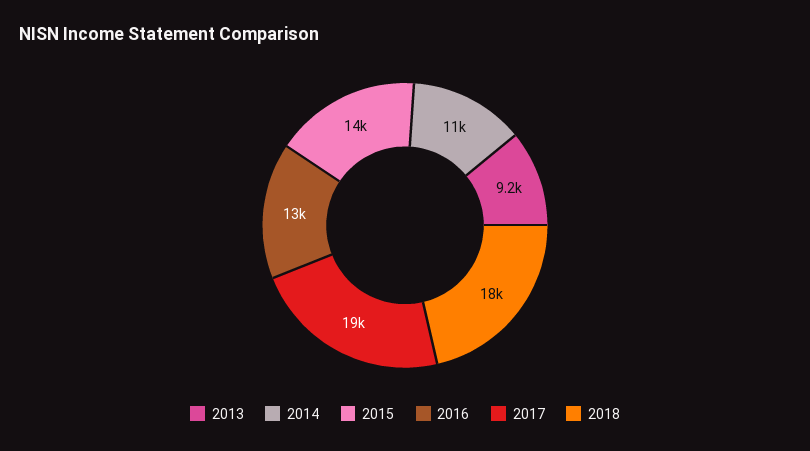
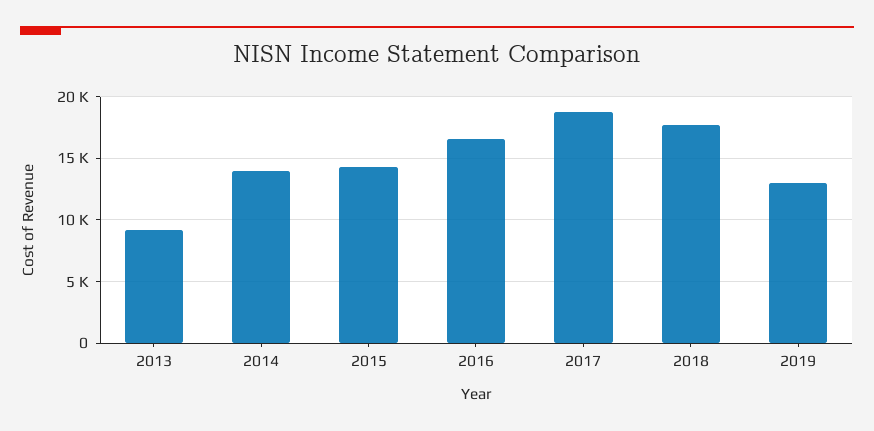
2014: 11000 -> 14000
2016: 13000 -> 16500
2019: none -> 13000

